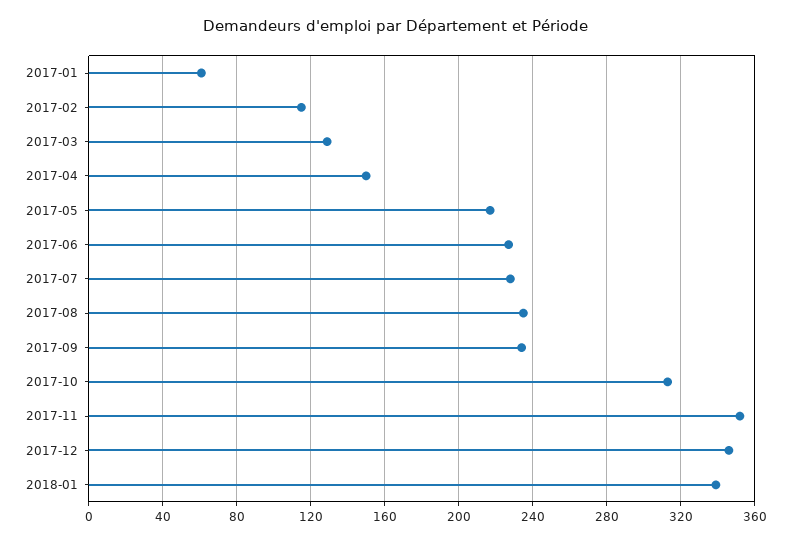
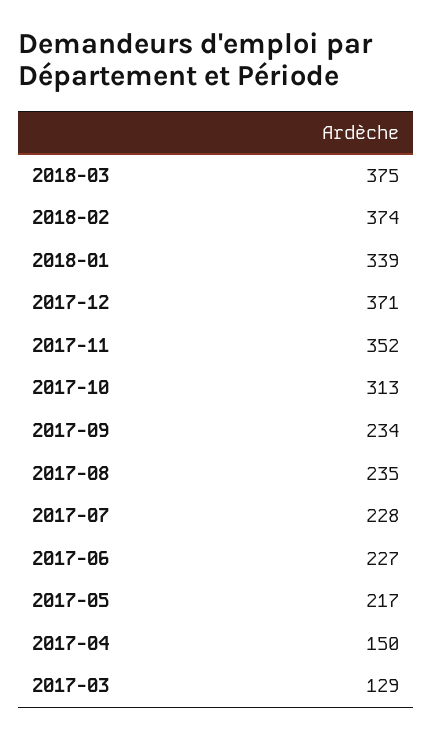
2017-01: 60 -> none
2017-02: 115 -> none
2017-12: 345 -> 371
2018-03: none -> 375
2018-02: none -> 374

